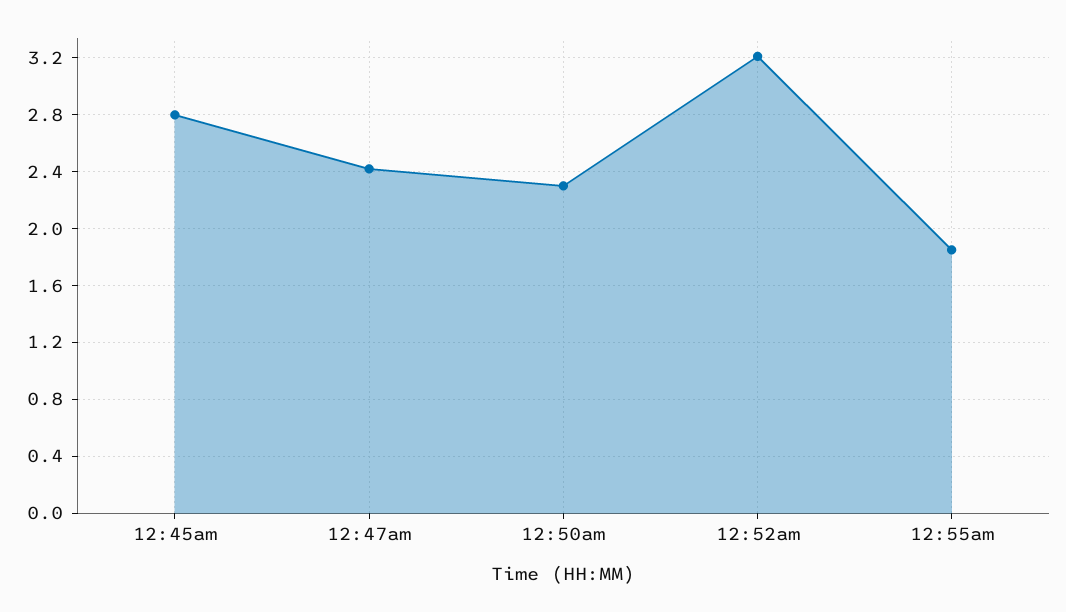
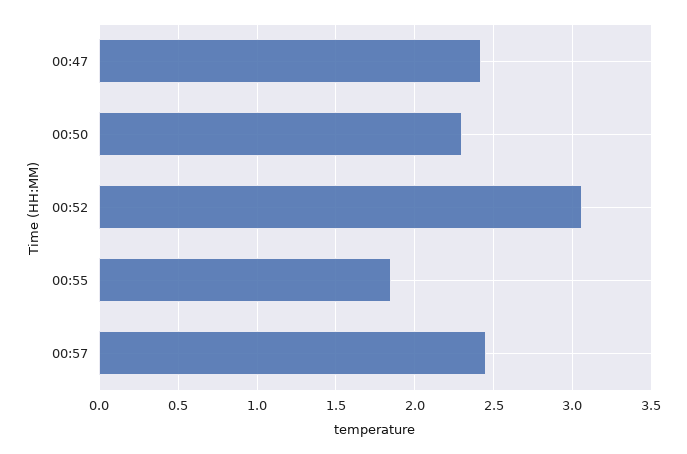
12:45am: 2.8 -> none
12:52am: 3.2 -> 3.05
00:57: none -> 2.45

